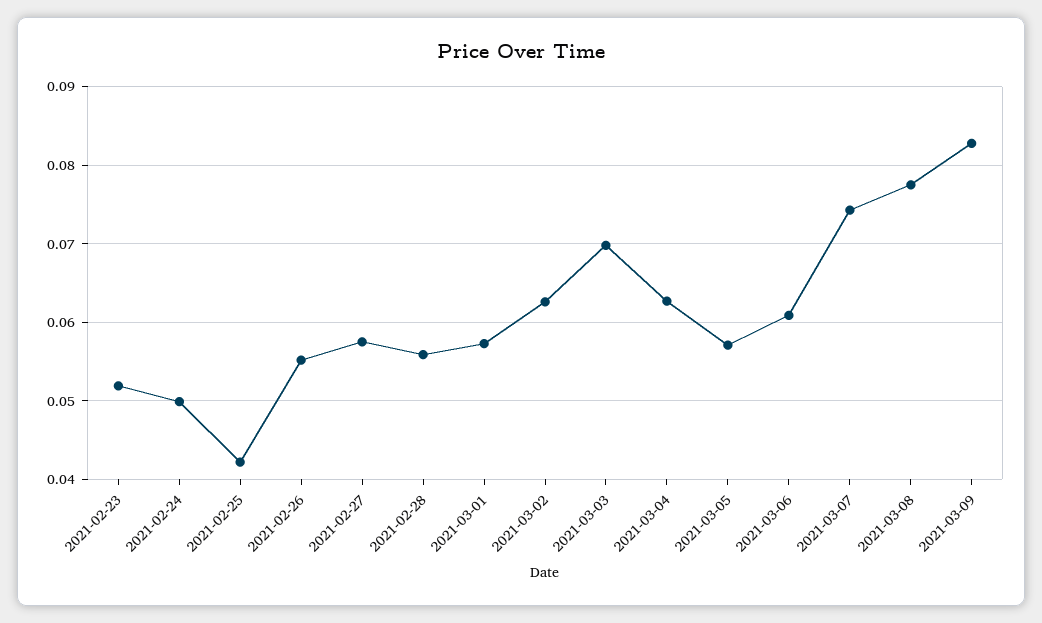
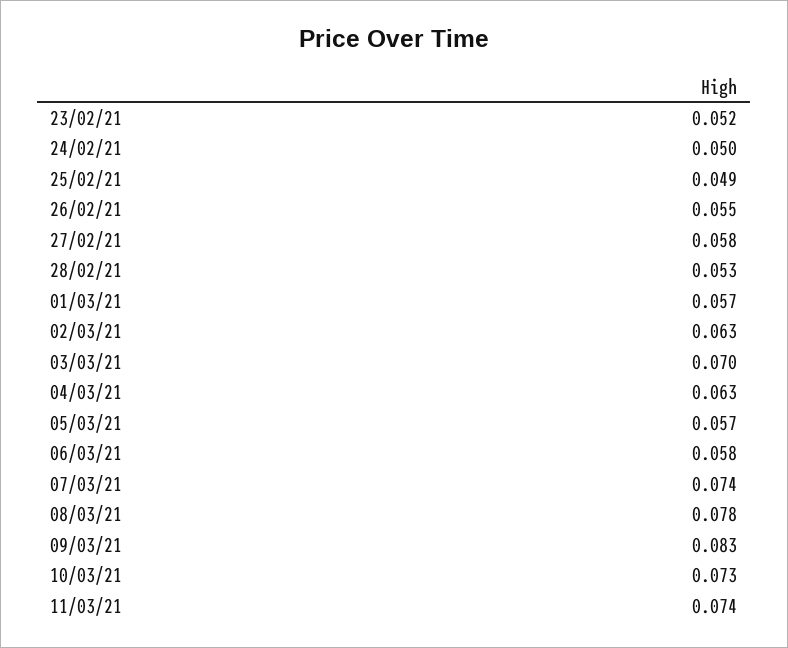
2021-02-25: 0.042 -> 0.049
2021-02-28: 0.056 -> 0.053
2021-03-06: 0.061 -> 0.058
10/03/21: none -> 0.073
11/03/21: none -> 0.074

